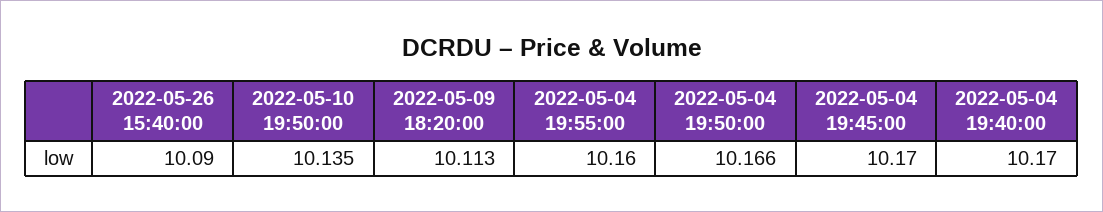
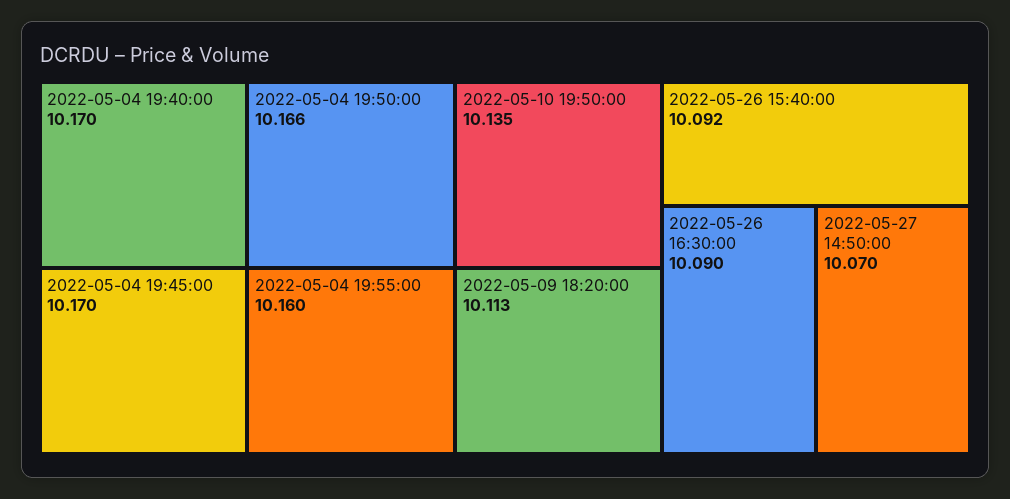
2022-05-26 15:40:00: 10.09 -> 10.092
2022-05-26 16:30:00: none -> 10.09
2022-05-27 14:50:00: none -> 10.07

